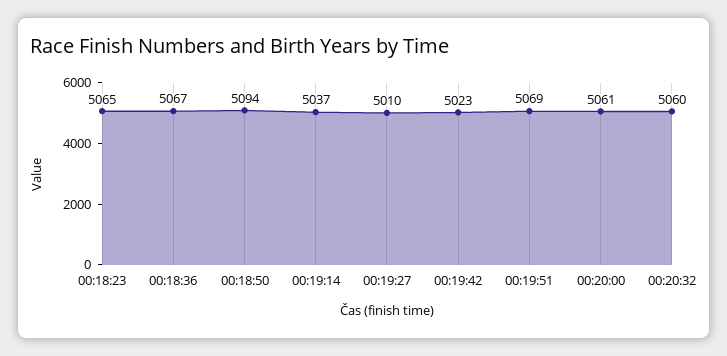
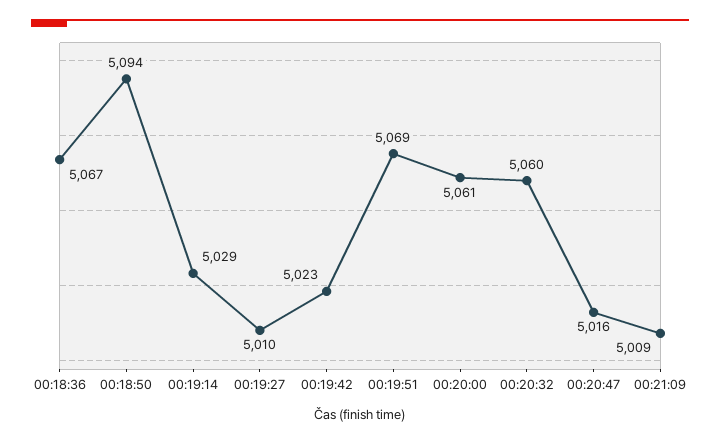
00:18:23: 5065 -> none
00:19:14: 5037 -> 5029
00:20:47: none -> 5016
00:21:09: none -> 5009

